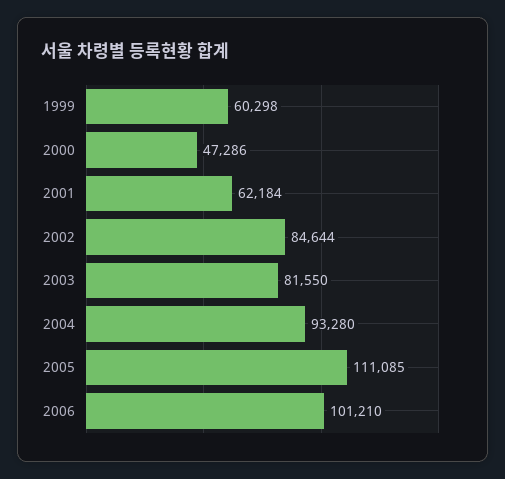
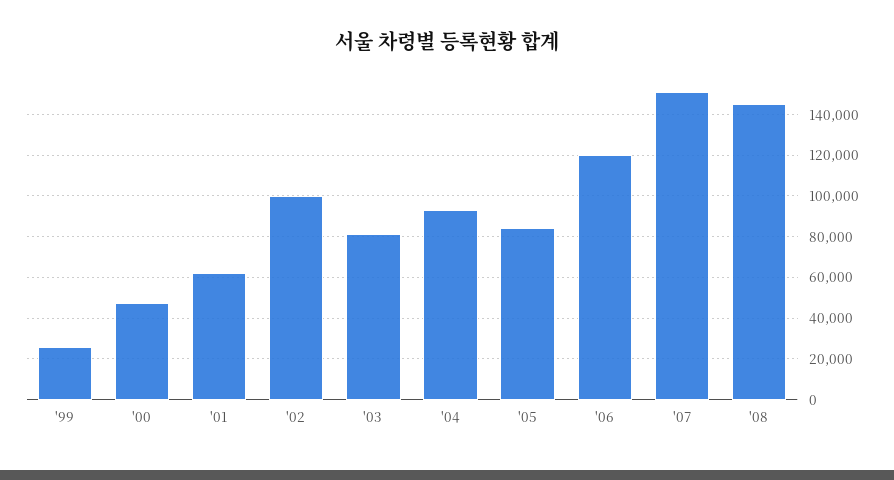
1999: 60298 -> 25000
2002: 84644 -> 100000
2005: 111085 -> 85000
2006: 101210 -> 120000
'07: none -> 150000
'08: none -> 145000

